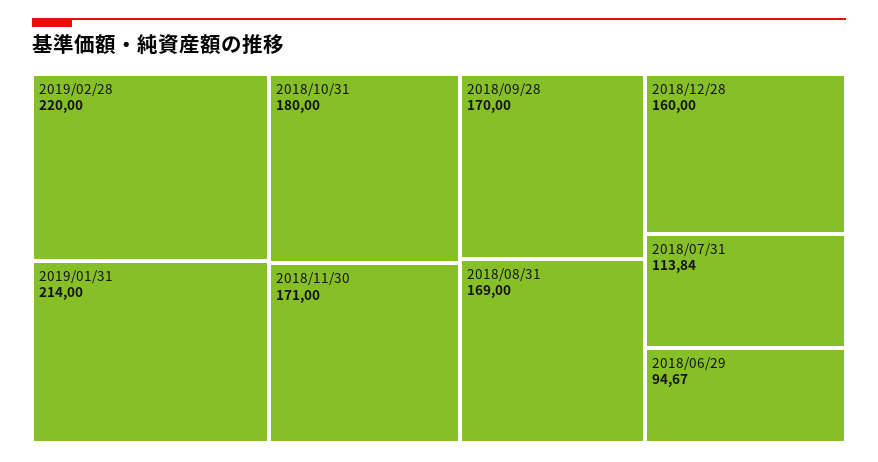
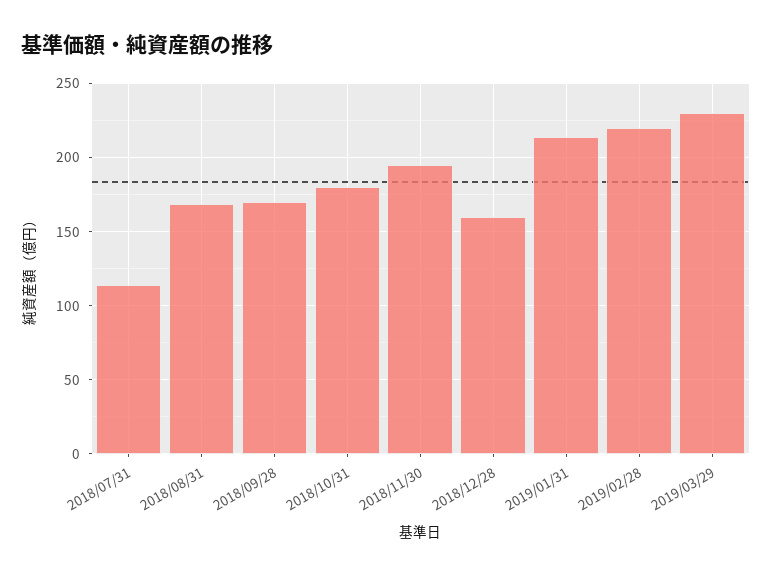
2018/11/30: 171 -> 195
2018/06/29: 94.67 -> none
2019/03/29: none -> 230

